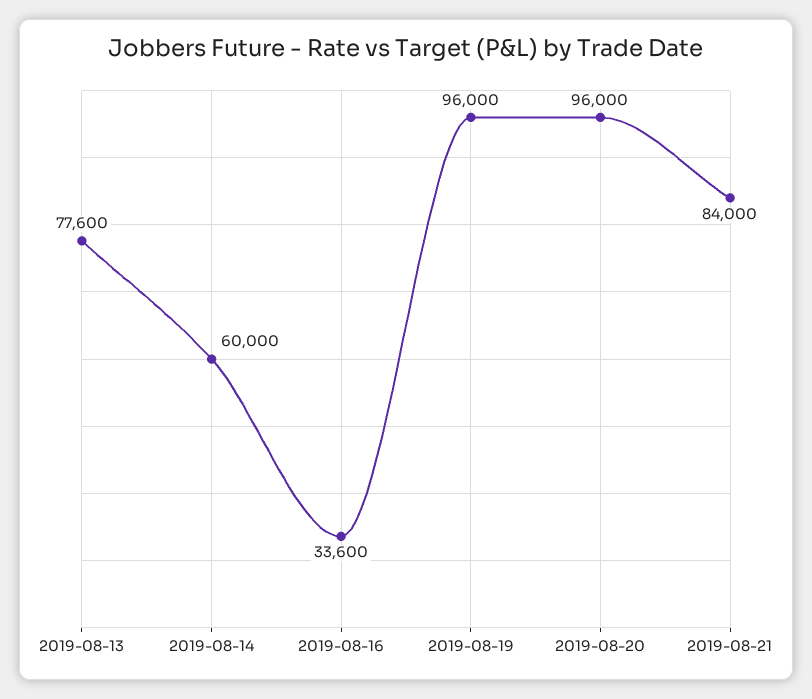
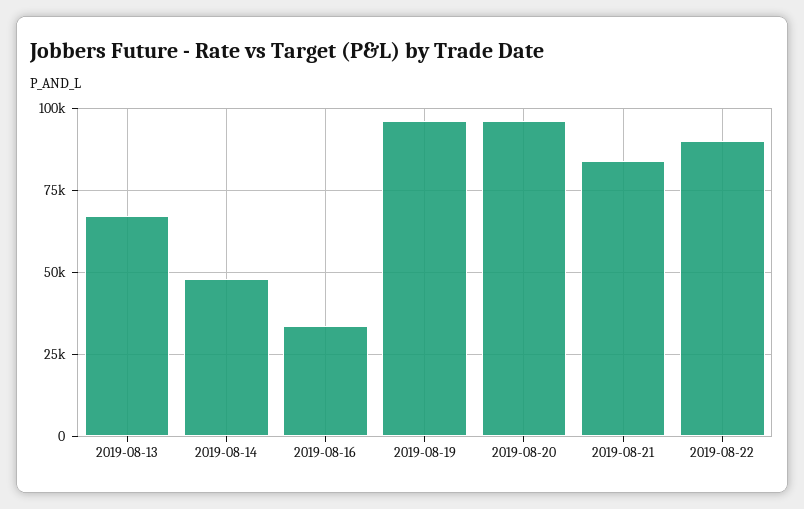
2019-08-13: 77600 -> 67500
2019-08-14: 60000 -> 47500
2019-08-22: none -> 90000

